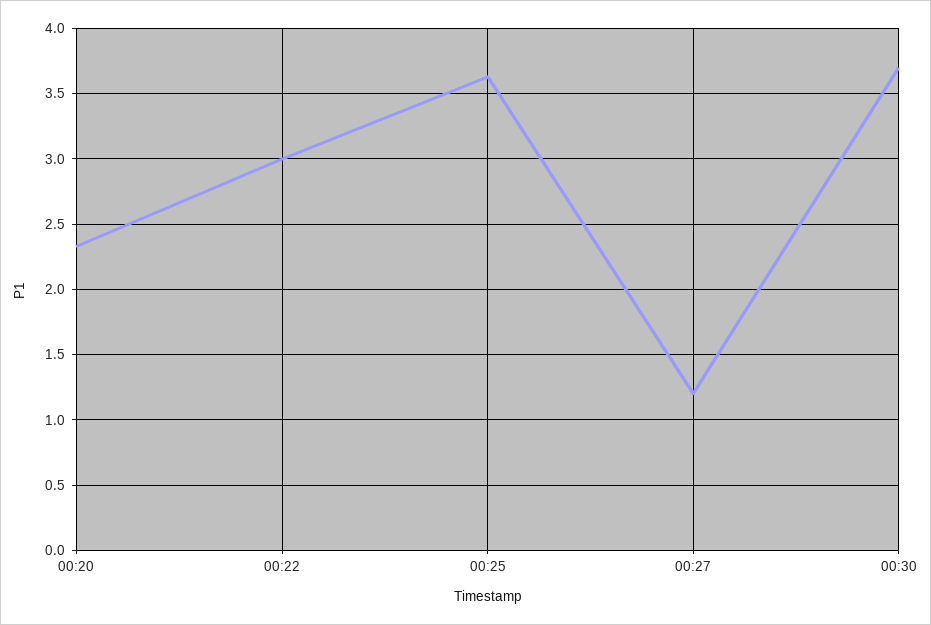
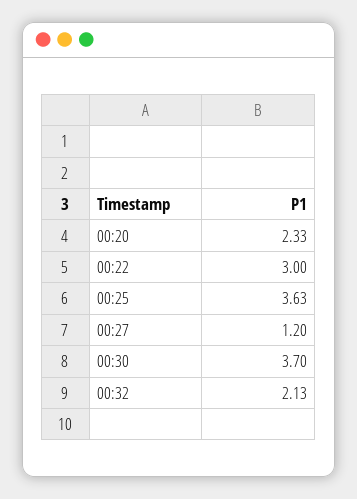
00:32: none -> 2.13

